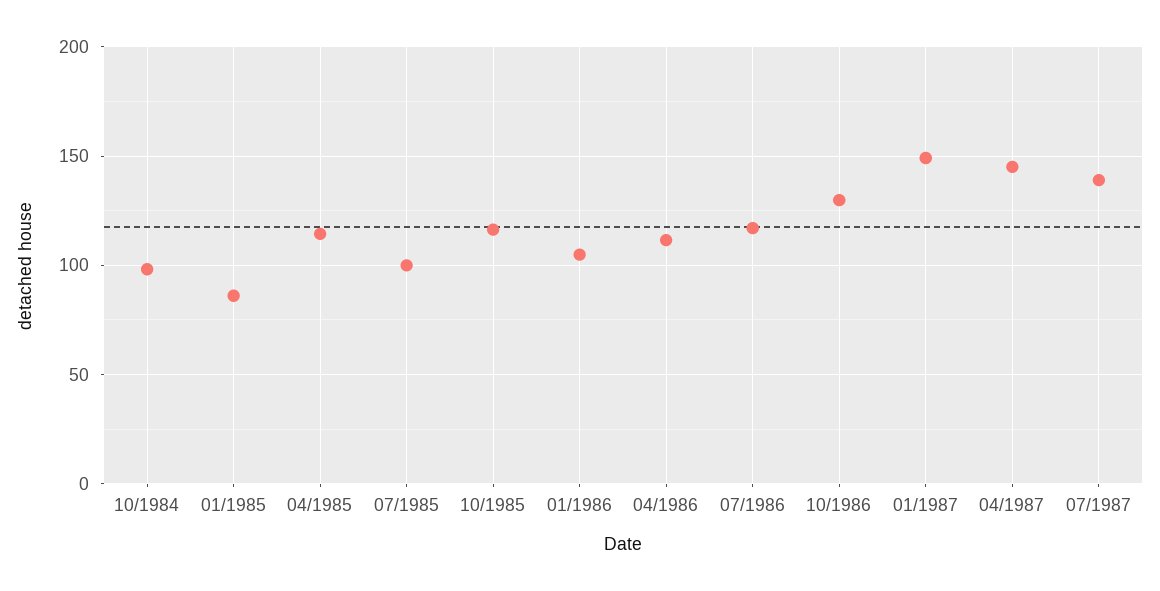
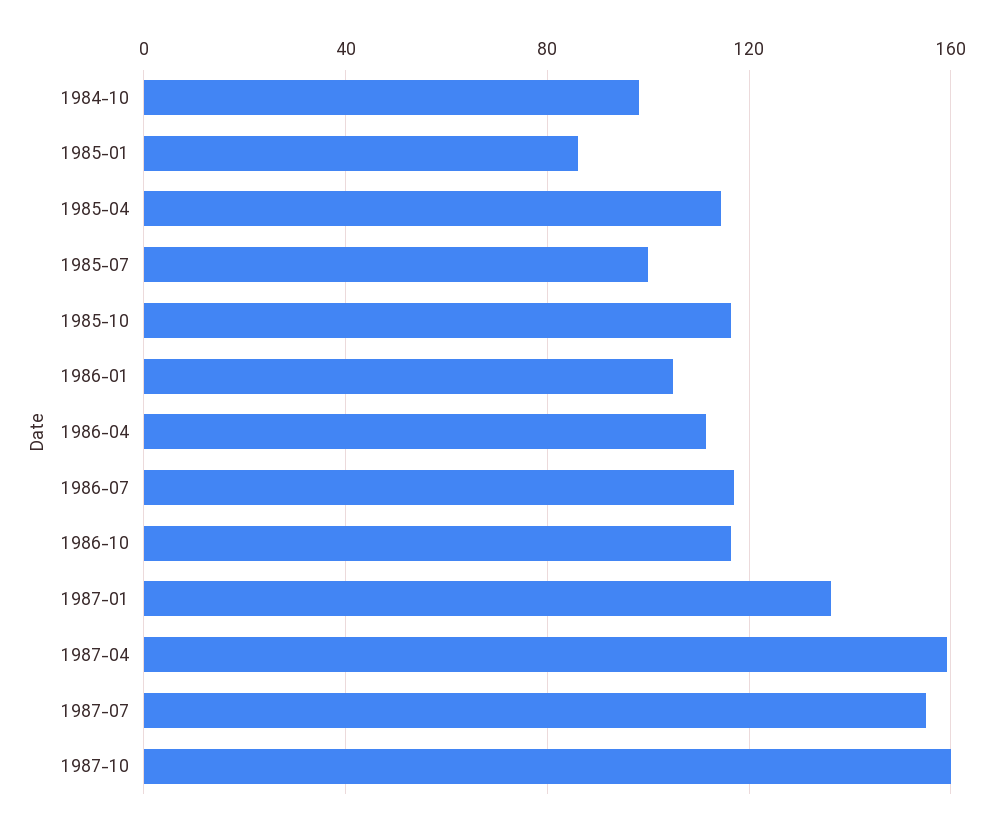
10/1986: 130 -> 115
01/1987: 150 -> 135
04/1987: 145 -> 160
07/1987: 140 -> 155
1987-10: none -> 160

